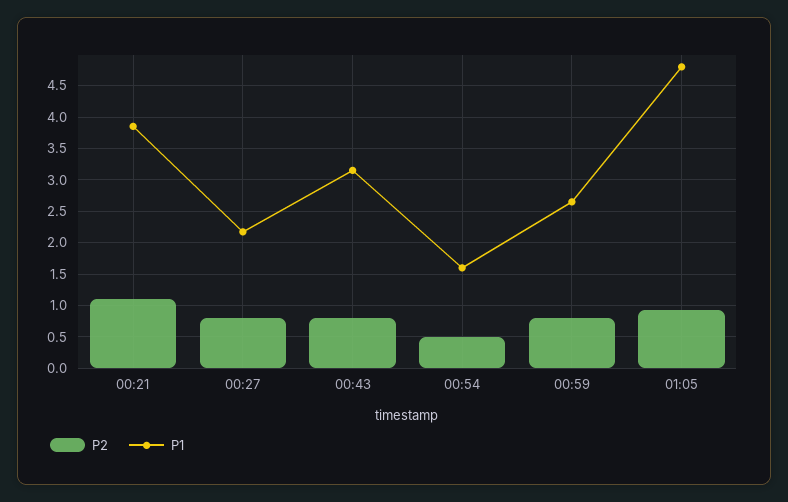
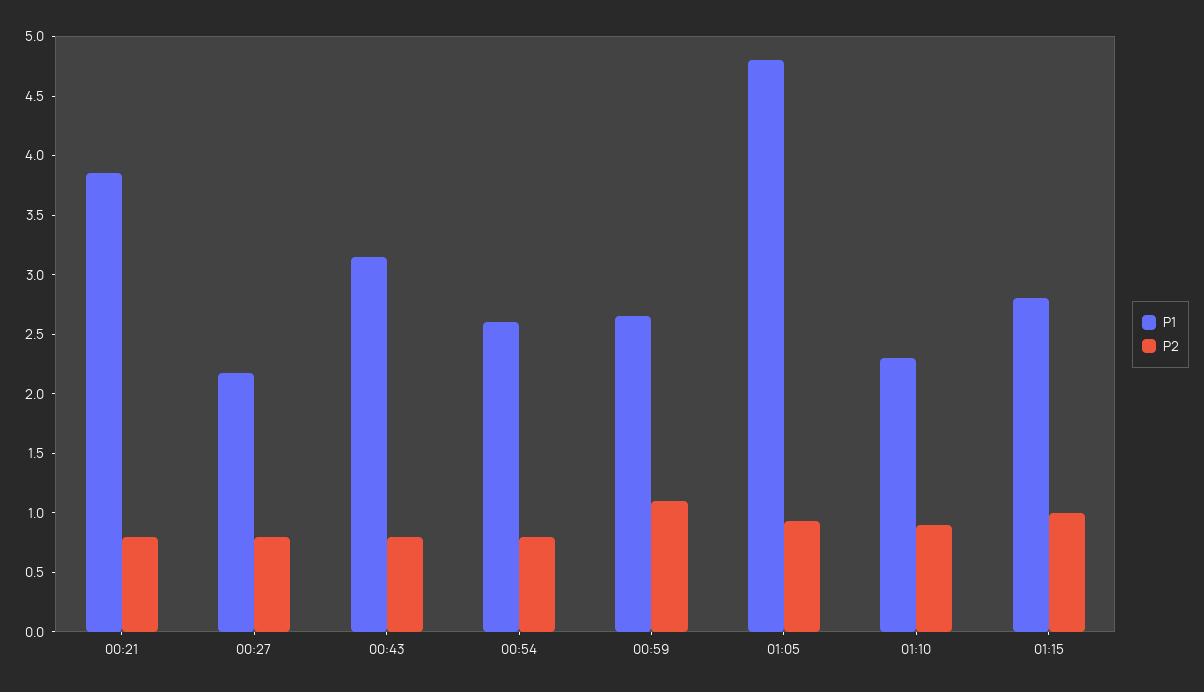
P2, 00:21: 1.1 -> 0.8
P2, 00:54: 0.5 -> 0.8
P1, 00:54: 1.6 -> 2.6
P2, 00:59: 0.8 -> 1.1
P1, 01:10: none -> 2.3
P2, 01:10: none -> 0.9
P1, 01:15: none -> 2.8
P2, 01:15: none -> 1

